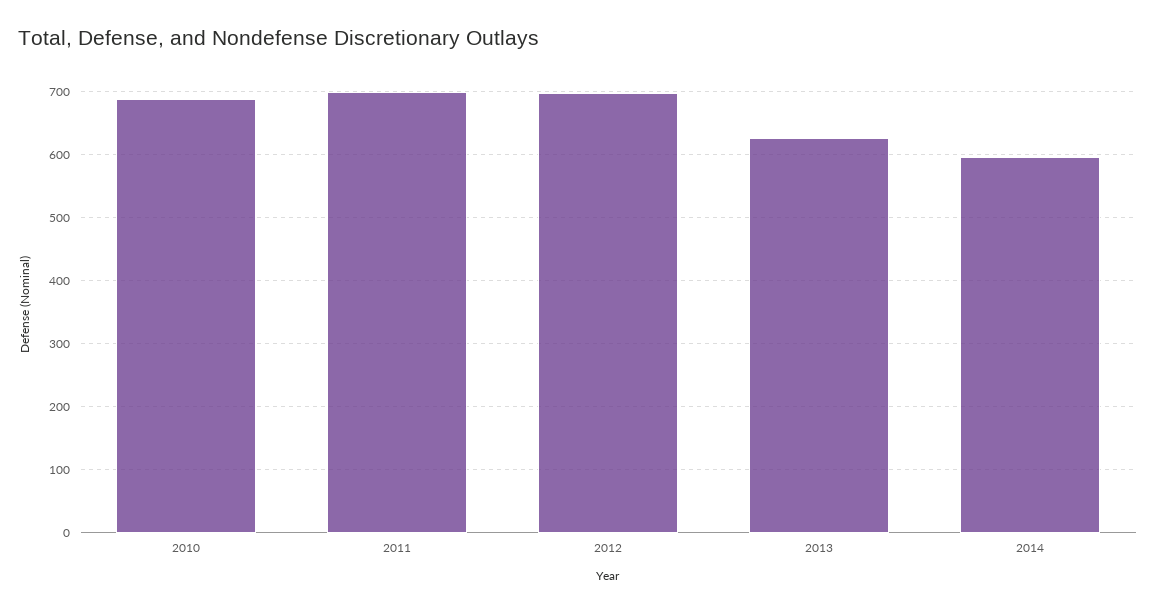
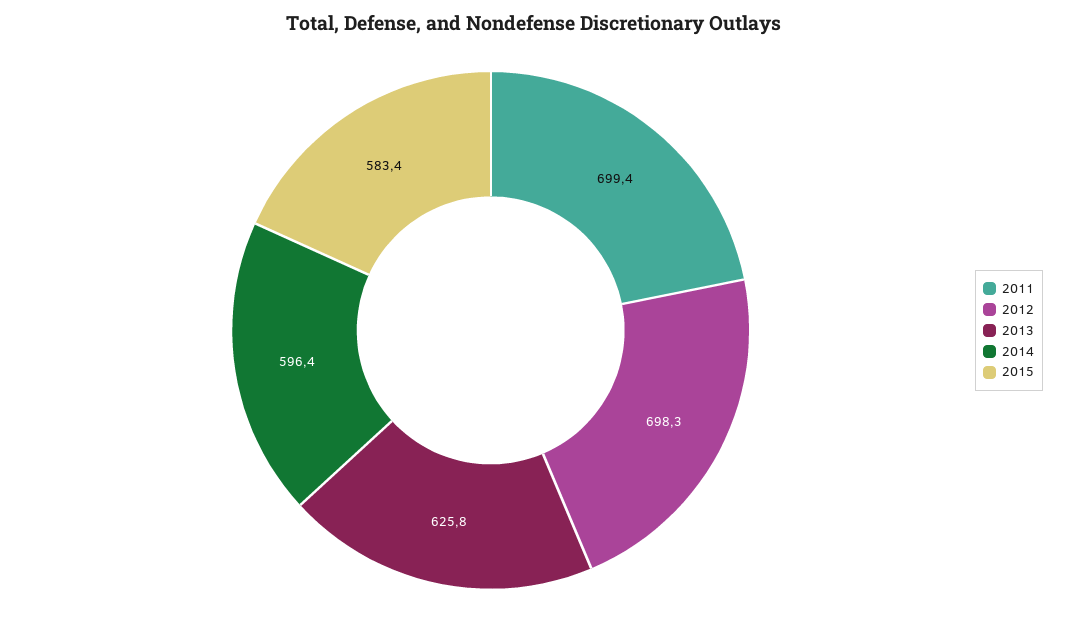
2010: 690 -> none
2015: none -> 583.4

